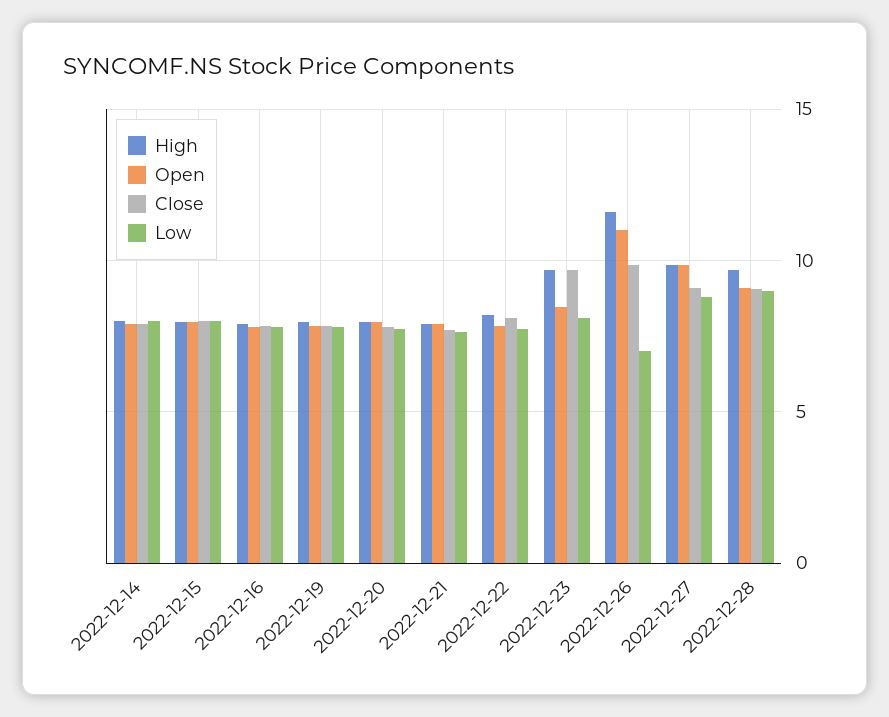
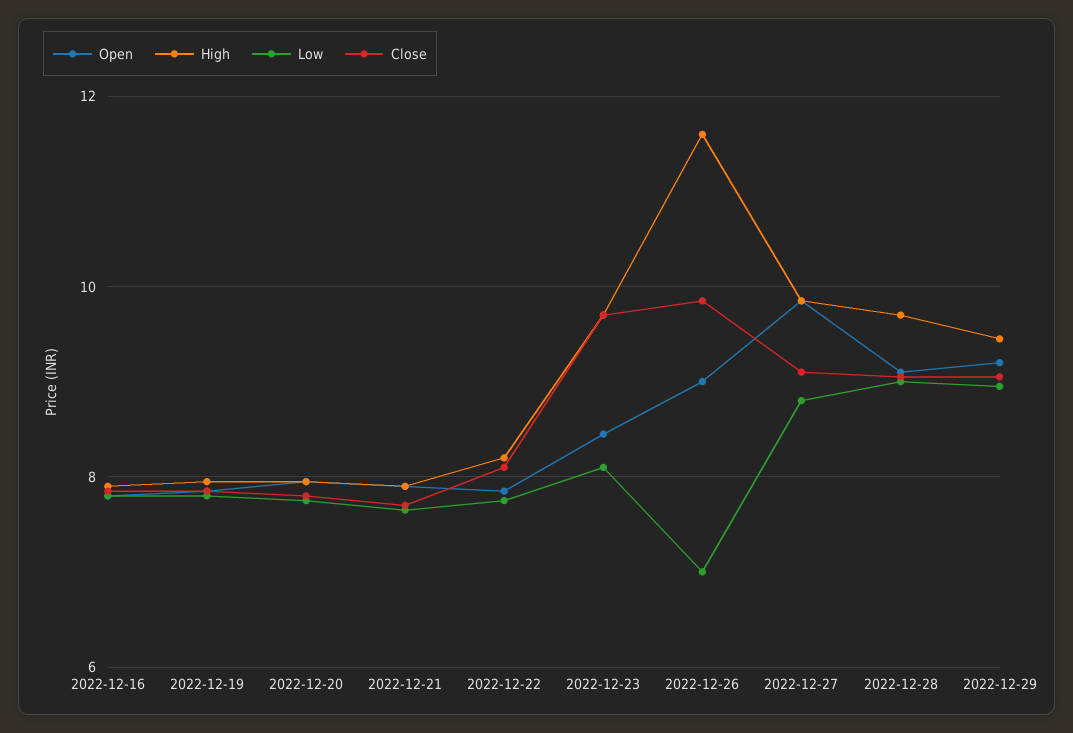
High, 2022-12-14: 8 -> none
Open, 2022-12-14: 8 -> none
Close, 2022-12-14: 8 -> none
Low, 2022-12-14: 8 -> none
High, 2022-12-15: 8 -> none
Open, 2022-12-15: 8 -> none
Close, 2022-12-15: 8 -> none
Low, 2022-12-15: 8 -> none
Open, 2022-12-26: 11 -> 9
Open, 2022-12-29: none -> 9.2
High, 2022-12-29: none -> 9.4
Low, 2022-12-29: none -> 9
Close, 2022-12-29: none -> 9

